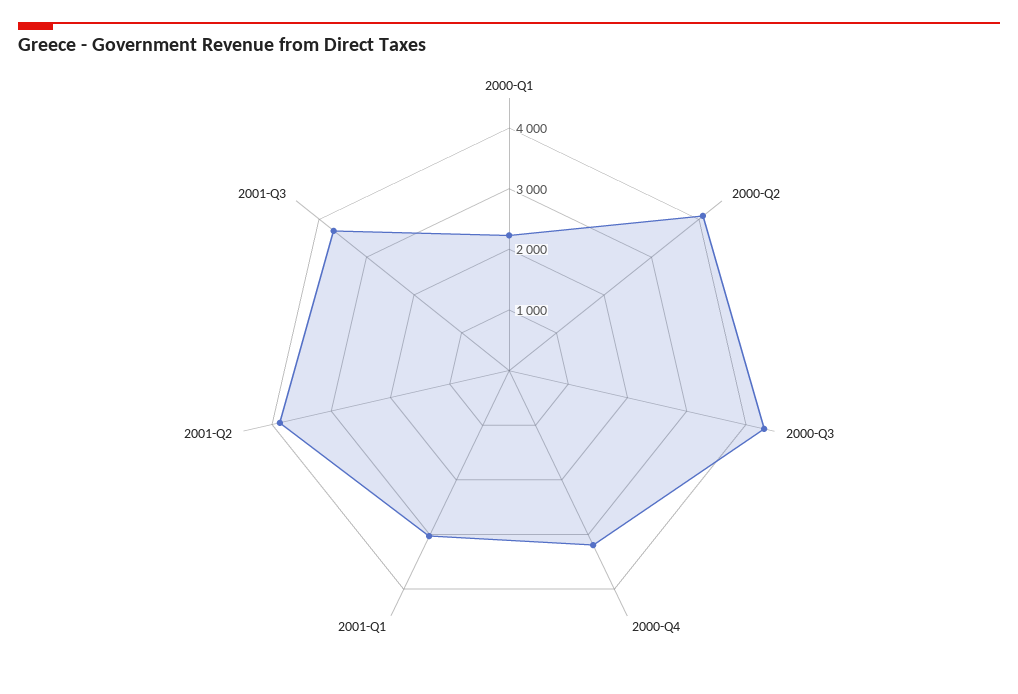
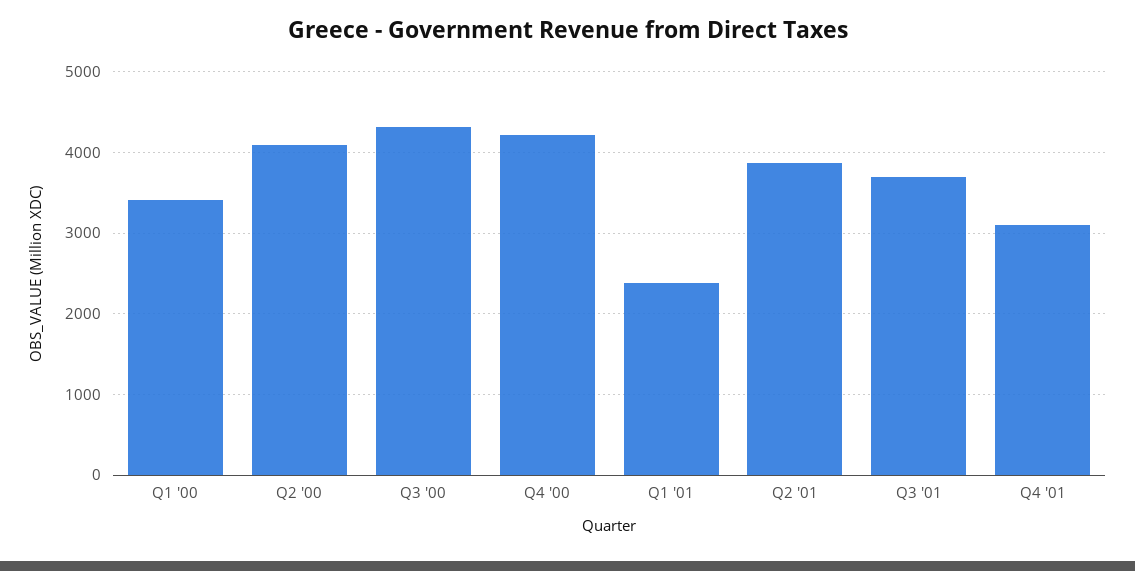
2000-Q1: 2200 -> 3400
2000-Q4: 3200 -> 4200
2001-Q1: 3000 -> 2400
Q4 '01: none -> 3100

